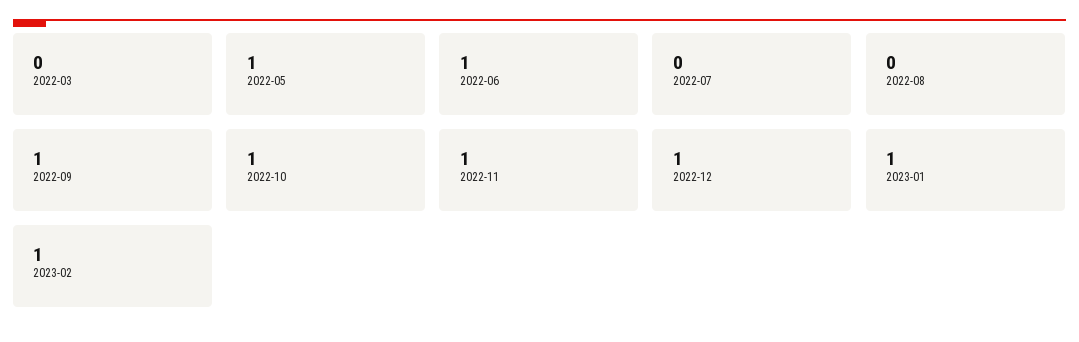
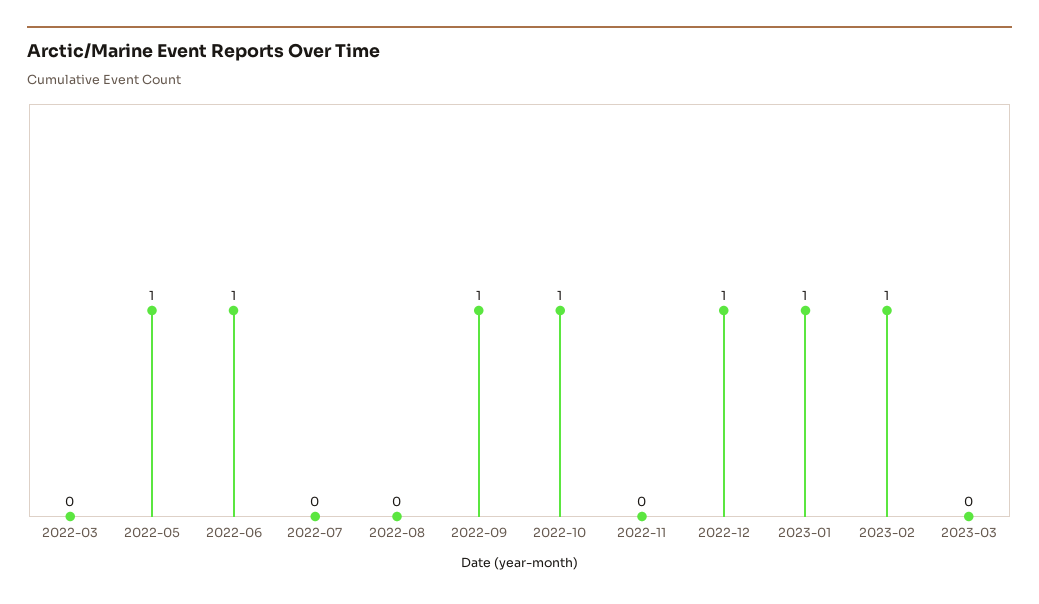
2022-11: 1 -> 0
2023-03: none -> 0

